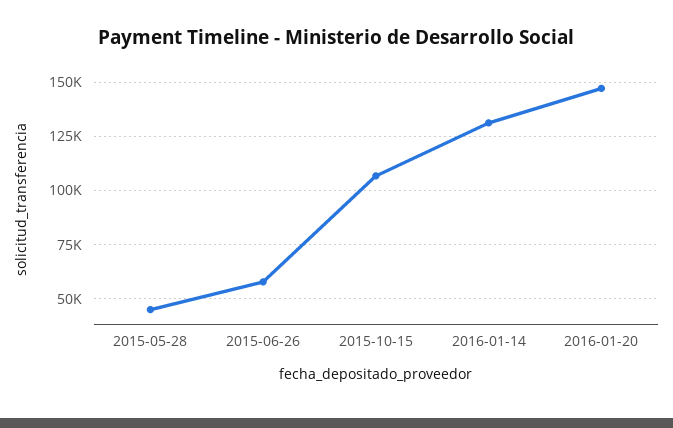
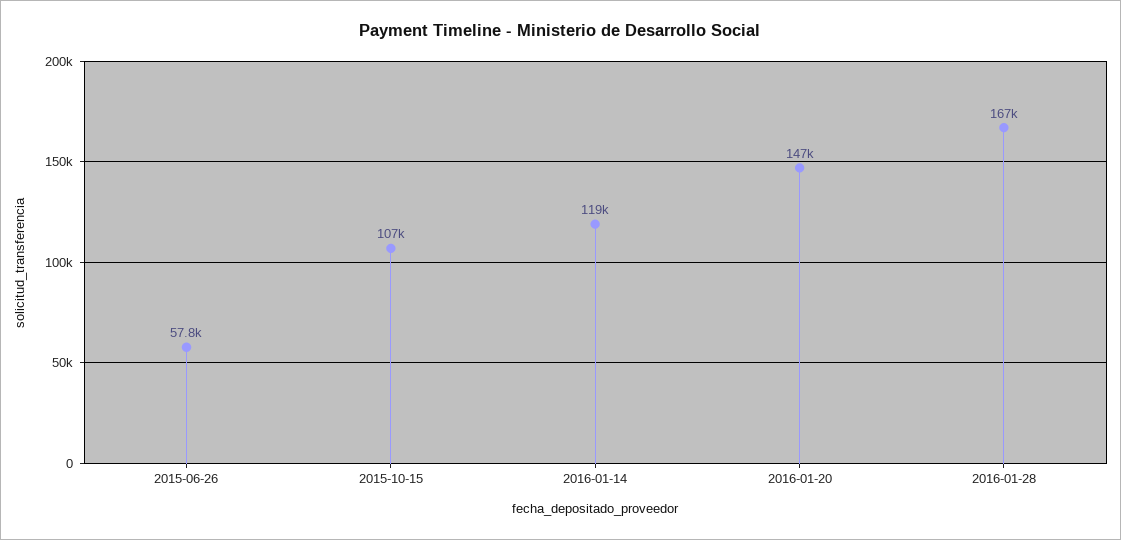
2015-05-28: 45000 -> none
2016-01-14: 130000 -> 119000
2016-01-28: none -> 167000

